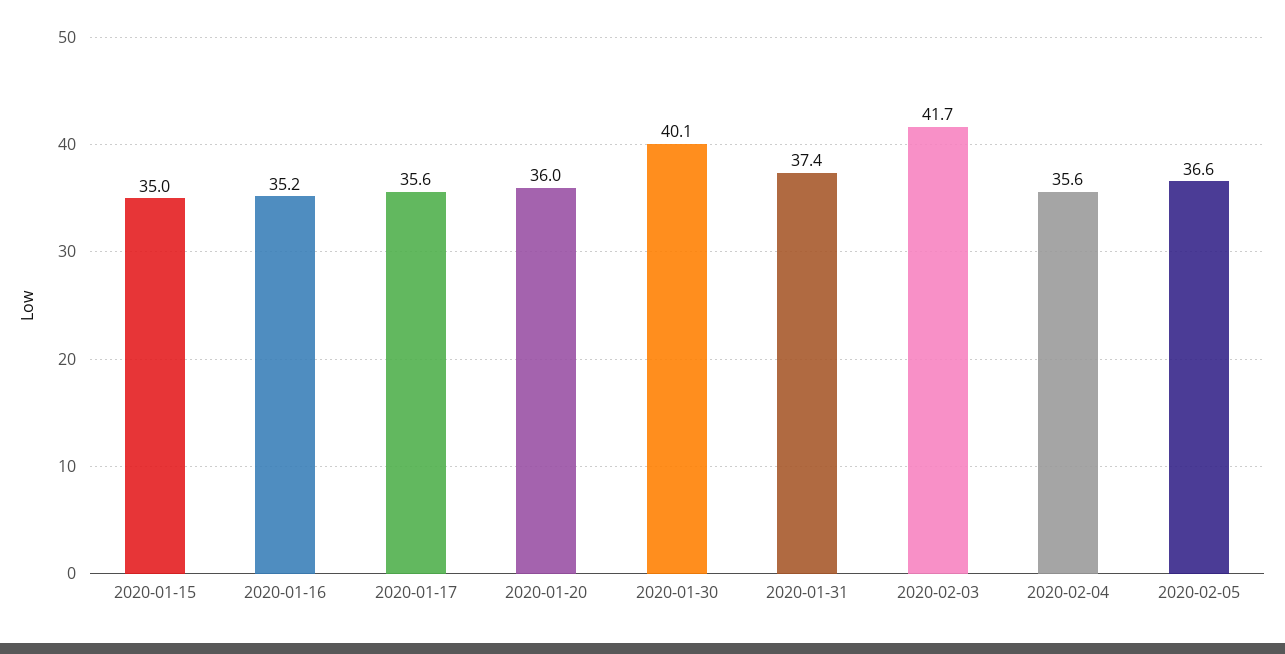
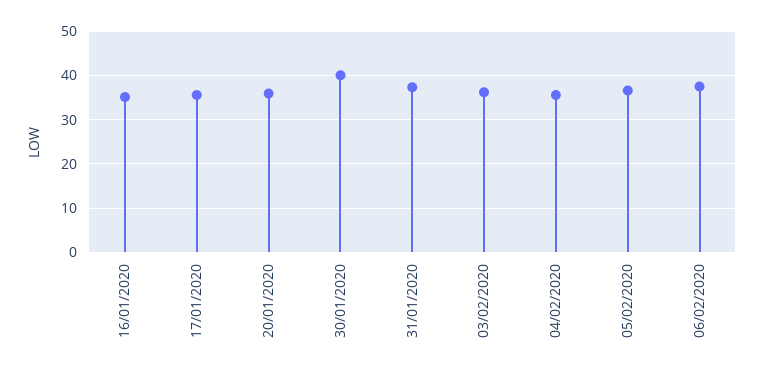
2020-01-15: 35 -> none
2020-02-03: 41.7 -> 36
06/02/2020: none -> 38

